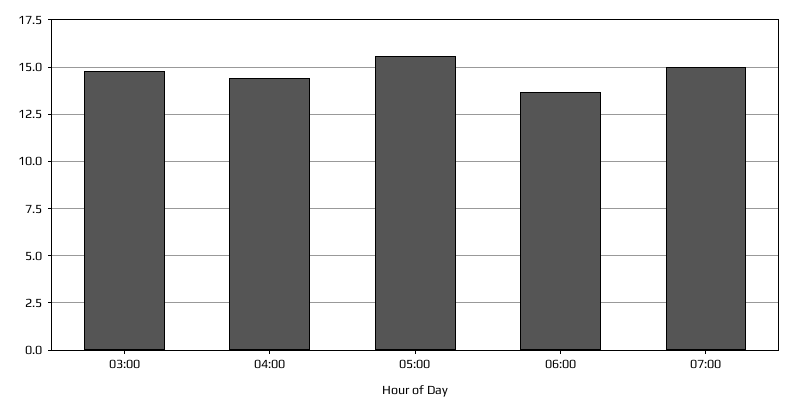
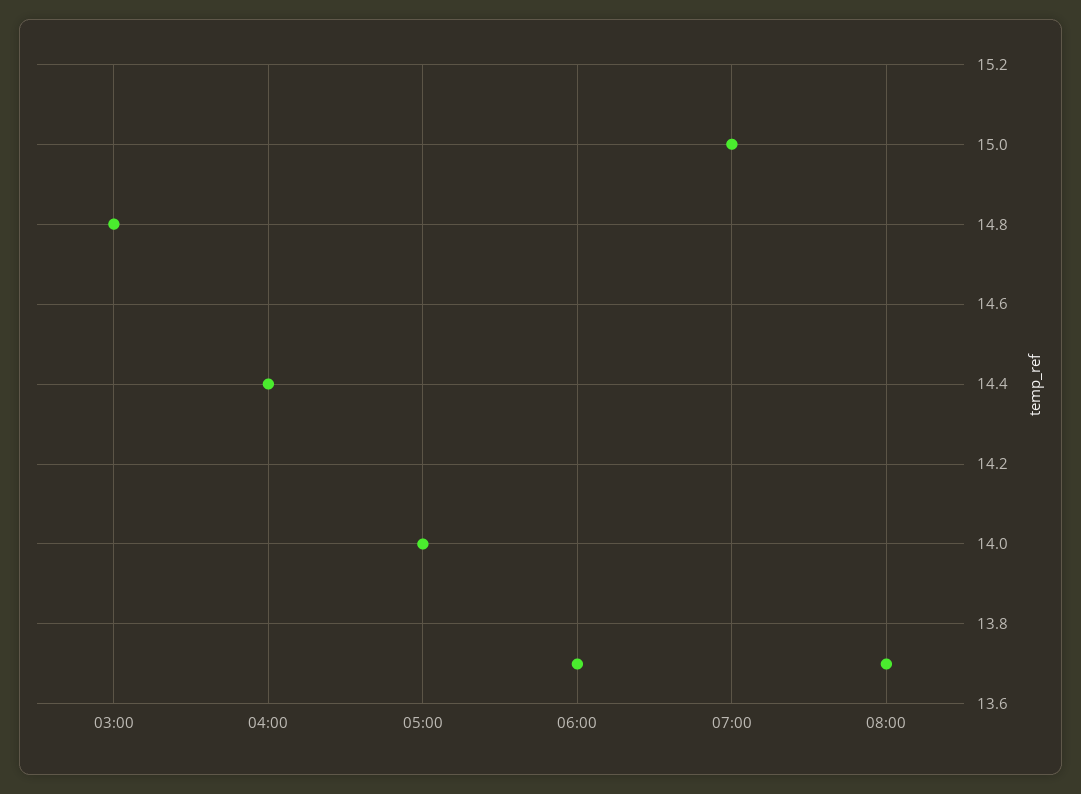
05:00: 15.5 -> 14
08:00: none -> 13.7

